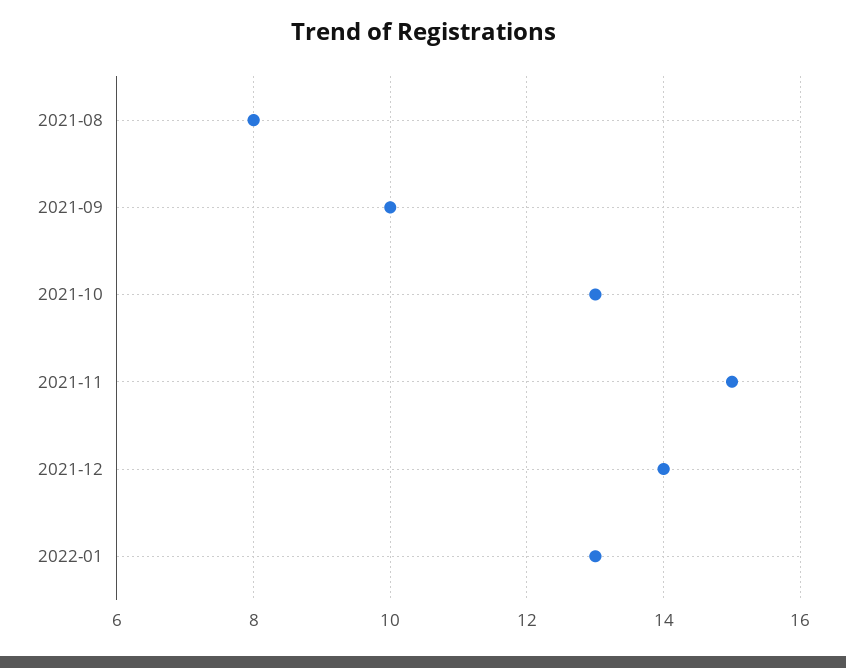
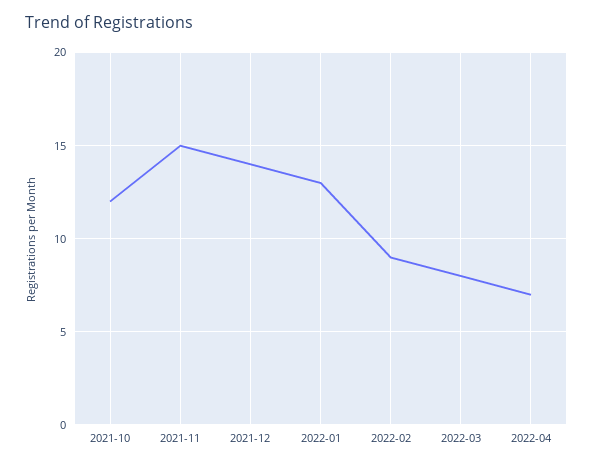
2021-08: 8 -> none
2021-09: 10 -> none
2021-10: 13 -> 12
2022-02: none -> 9
2022-03: none -> 8
2022-04: none -> 7

